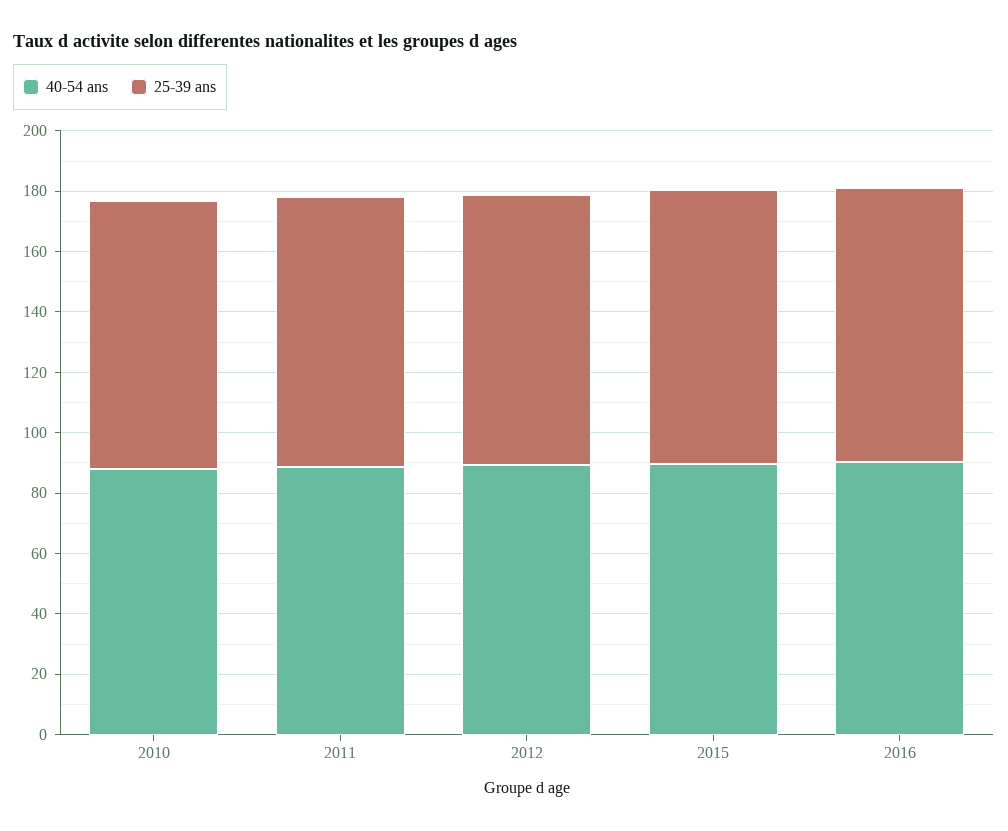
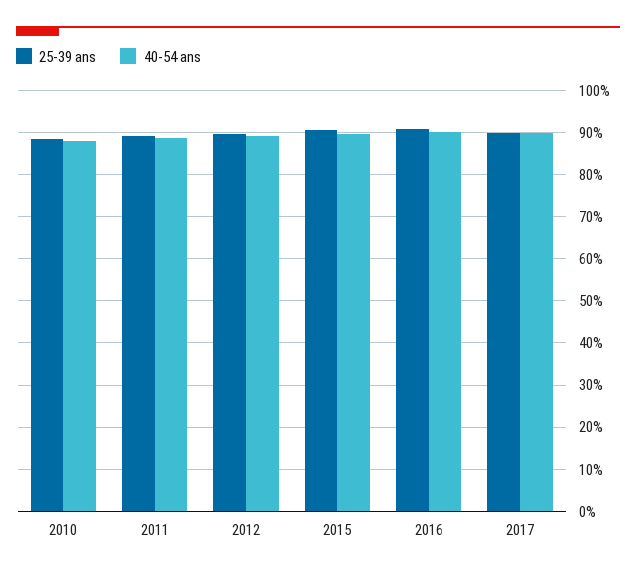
25-39 ans, 2017: none -> 90
40-54 ans, 2017: none -> 90

